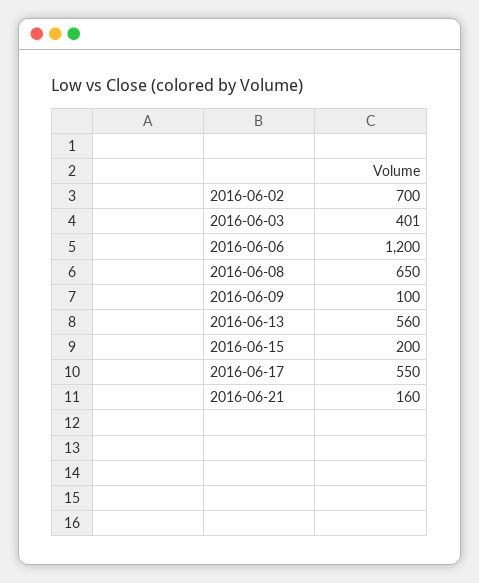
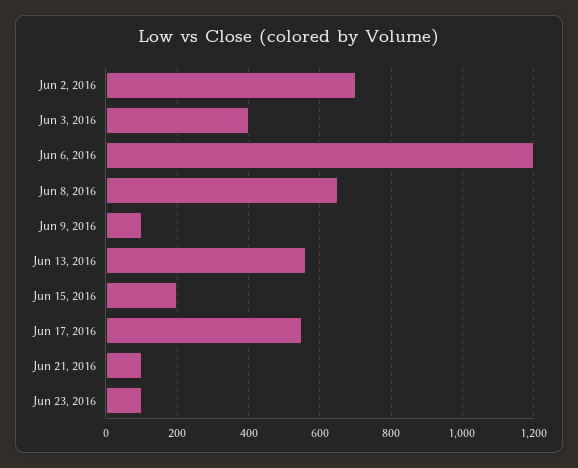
2016-06-21: 160 -> 100
Jun 23, 2016: none -> 100

